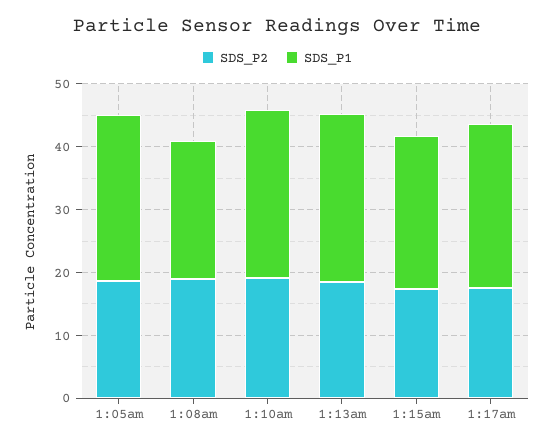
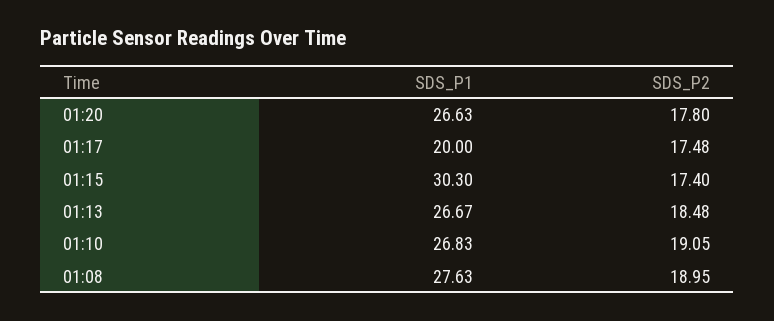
SDS_P2, 1:05am: 18 -> none
SDS_P1, 1:05am: 26 -> none
SDS_P1, 1:08am: 22 -> 27.63
SDS_P1, 1:15am: 24 -> 30.3
SDS_P1, 1:17am: 26 -> 20
SDS_P1, 01:20: none -> 26.63
SDS_P2, 01:20: none -> 17.8

